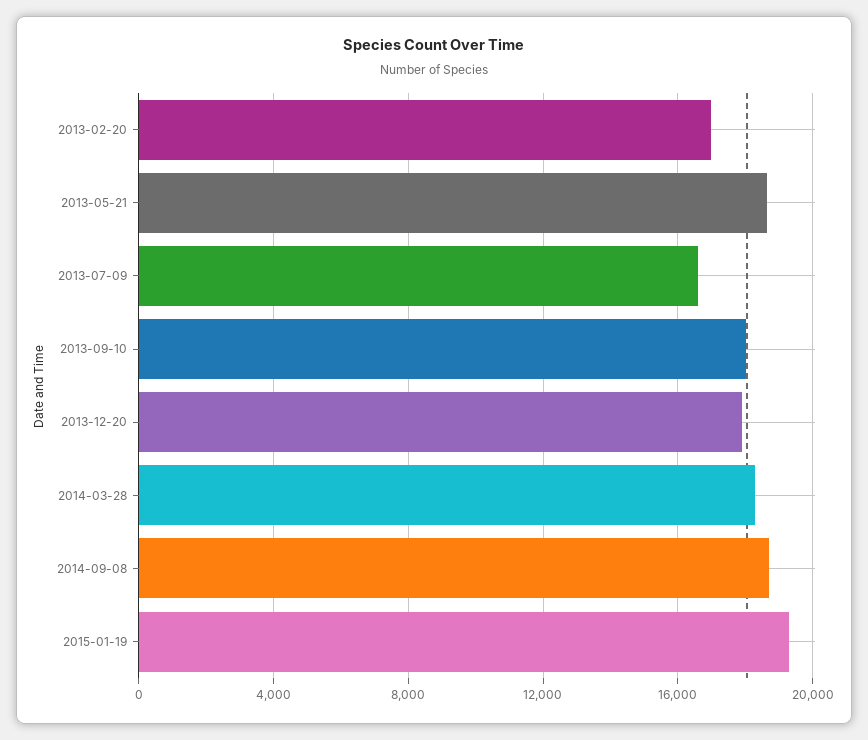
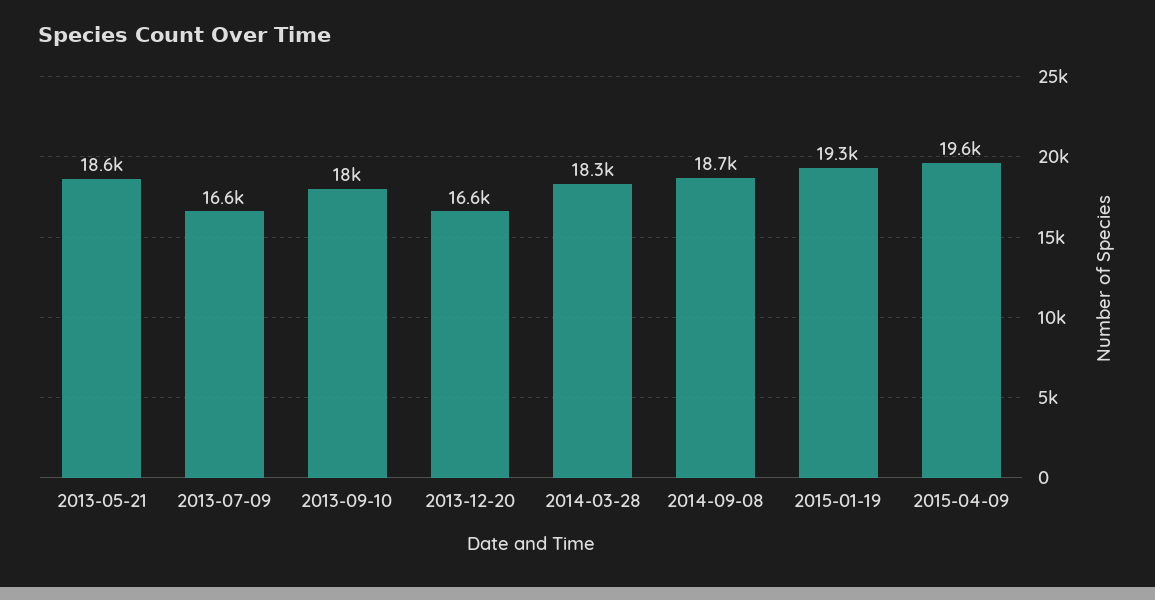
2013-02-20: 17000 -> none
2013-12-20: 18000 -> 16600
2015-04-09: none -> 19600

